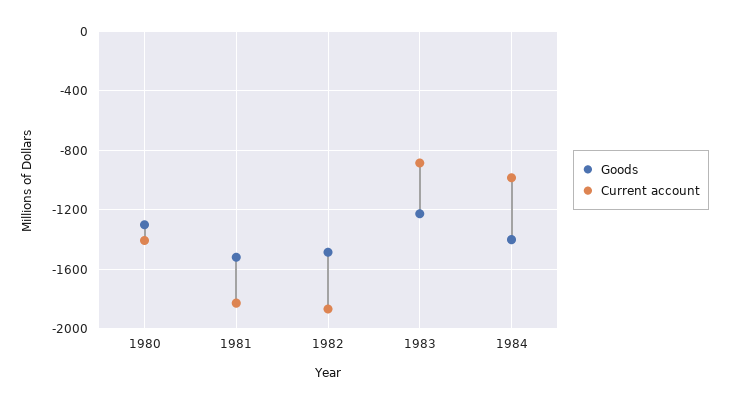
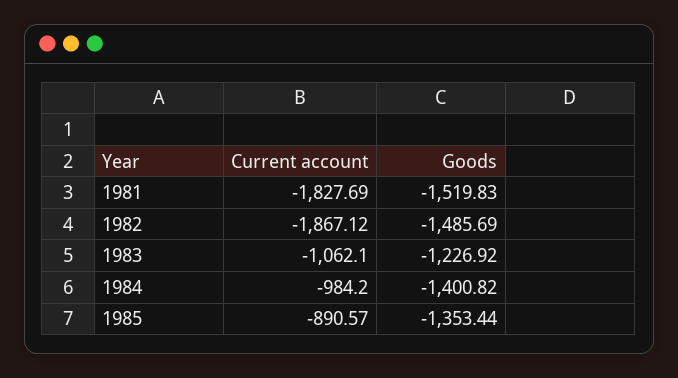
Goods, 1980: -1300 -> none
Current account, 1980: -1400 -> none
Current account, 1983: -900 -> -1062.1
Current account, 1985: none -> -890.57
Goods, 1985: none -> -1353.44

